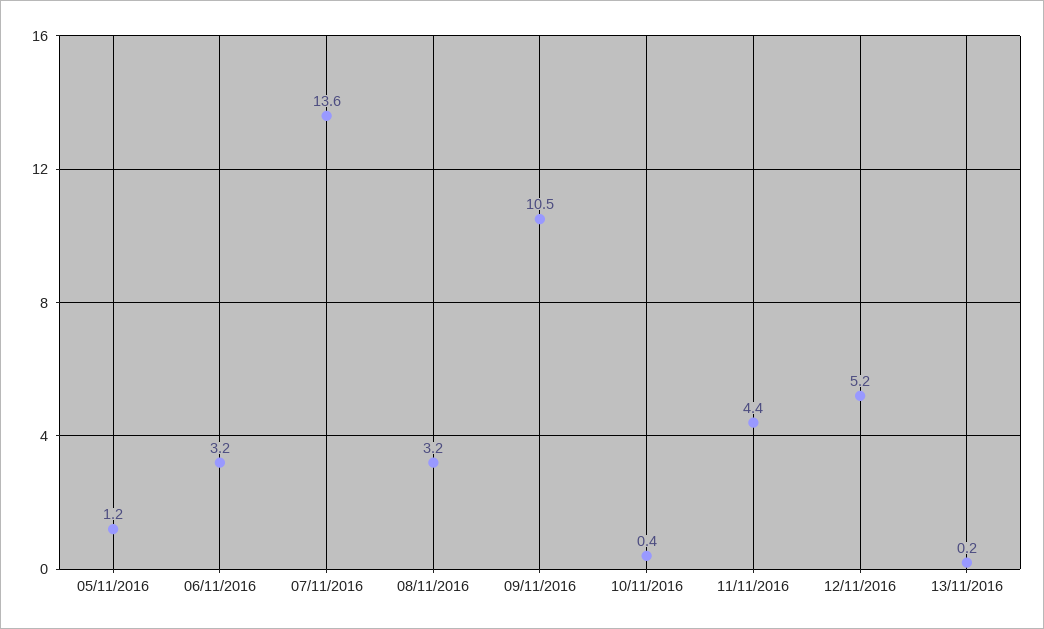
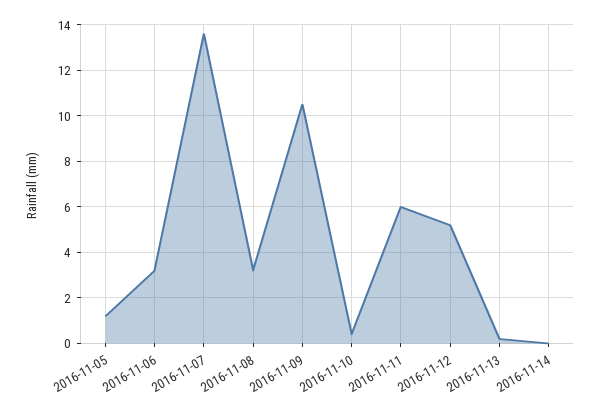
11/11/2016: 4.4 -> 6
2016-11-14: none -> 0

